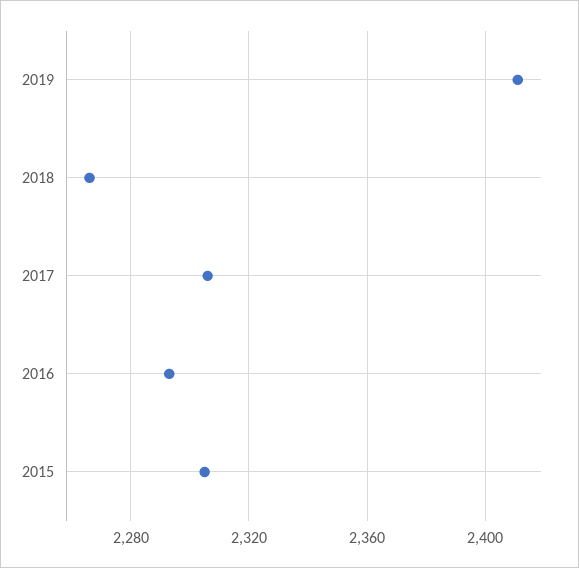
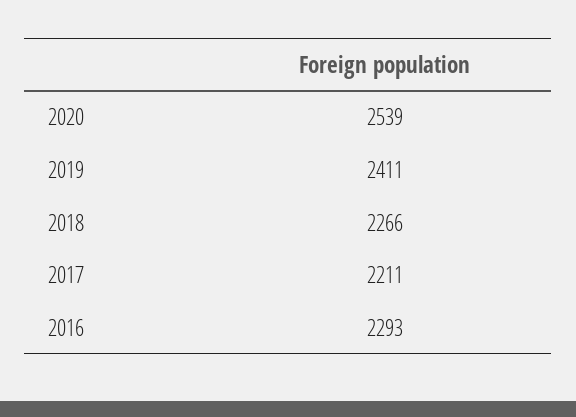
2017: 2305 -> 2211
2015: 2305 -> none
2020: none -> 2539

